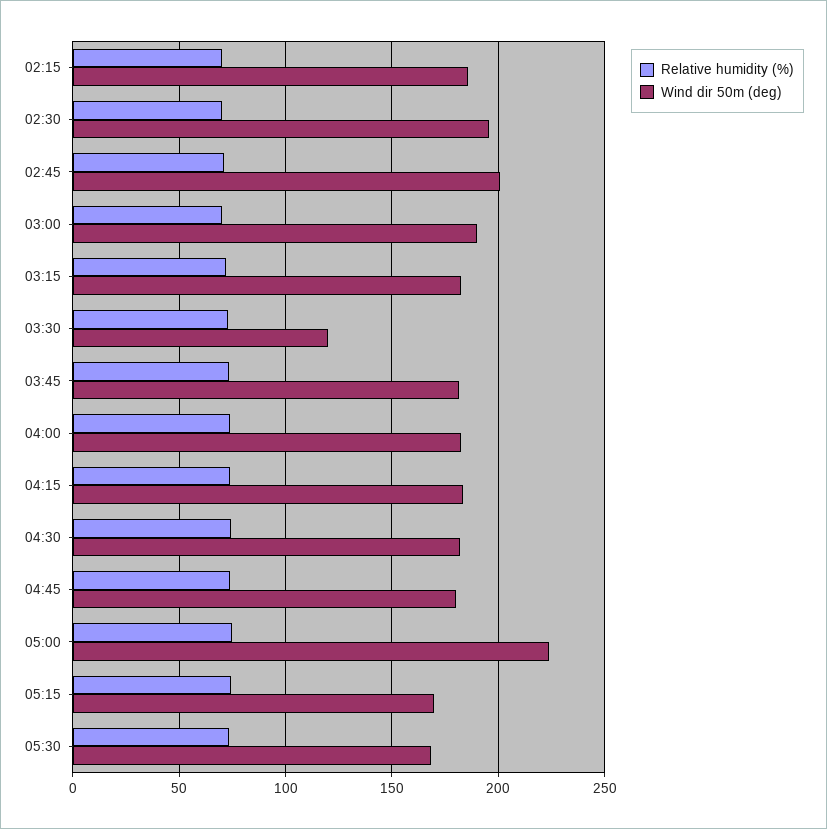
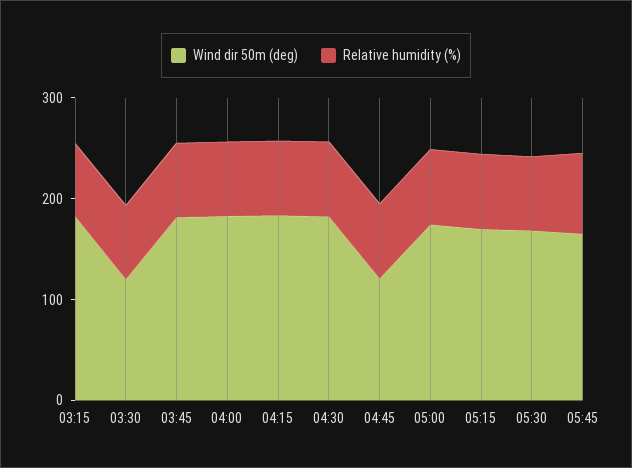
Relative humidity (%), 02:15: 70 -> none
Wind dir 50m (deg), 02:15: 185 -> none
Relative humidity (%), 02:30: 70 -> none
Wind dir 50m (deg), 02:30: 195 -> none
Relative humidity (%), 02:45: 70 -> none
Wind dir 50m (deg), 02:45: 200 -> none
Relative humidity (%), 03:00: 70 -> none
Wind dir 50m (deg), 03:00: 190 -> none
Wind dir 50m (deg), 04:45: 180 -> 120
Wind dir 50m (deg), 05:00: 225 -> 180
Wind dir 50m (deg), 05:45: none -> 160
Relative humidity (%), 05:45: none -> 80

